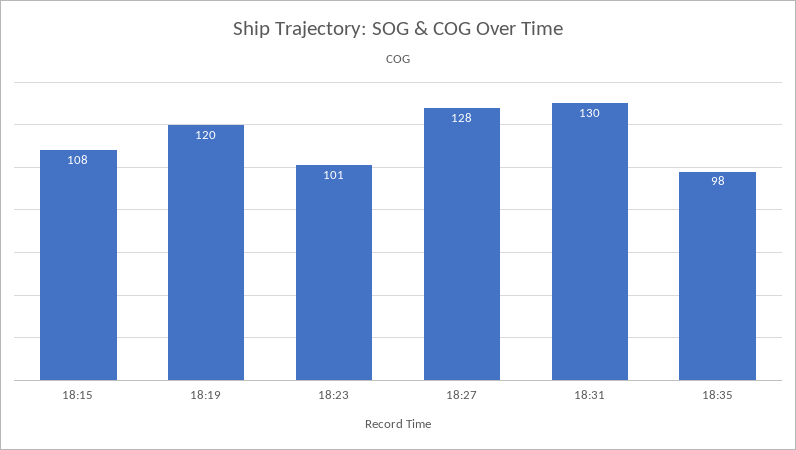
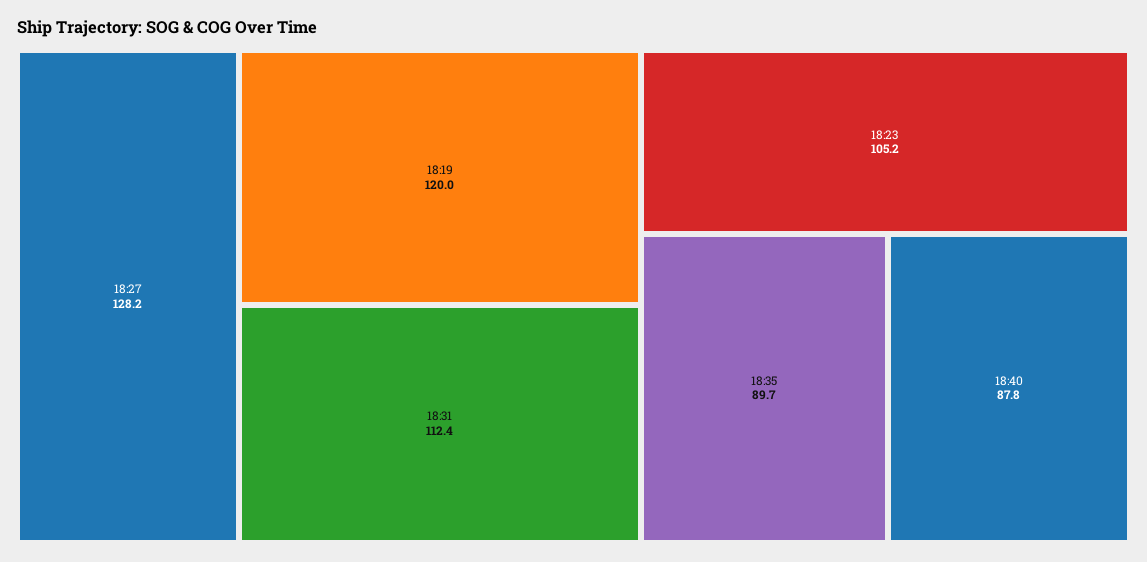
18:15: 108 -> none
18:23: 101 -> 105.2
18:31: 130 -> 112.4
18:35: 98 -> 89.7
18:40: none -> 87.8

